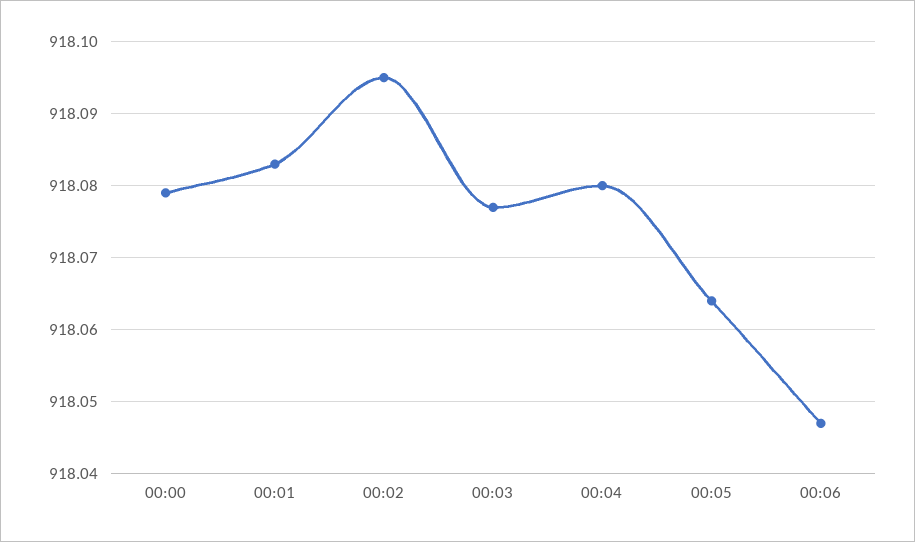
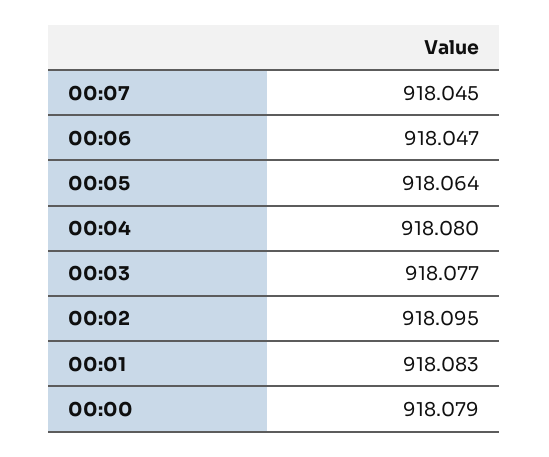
00:07: none -> 918.045

